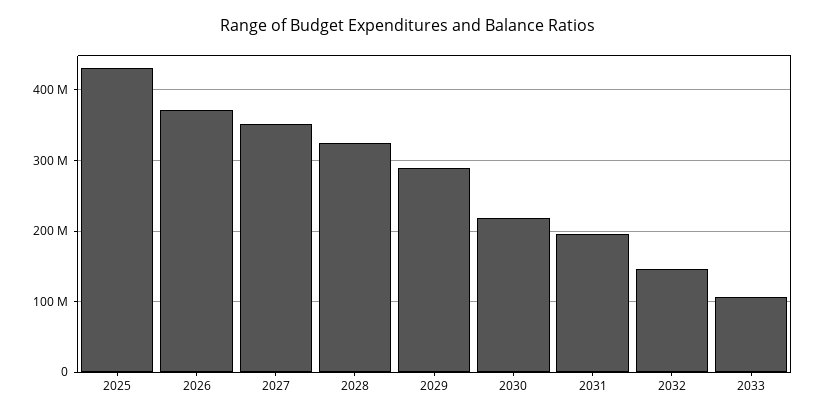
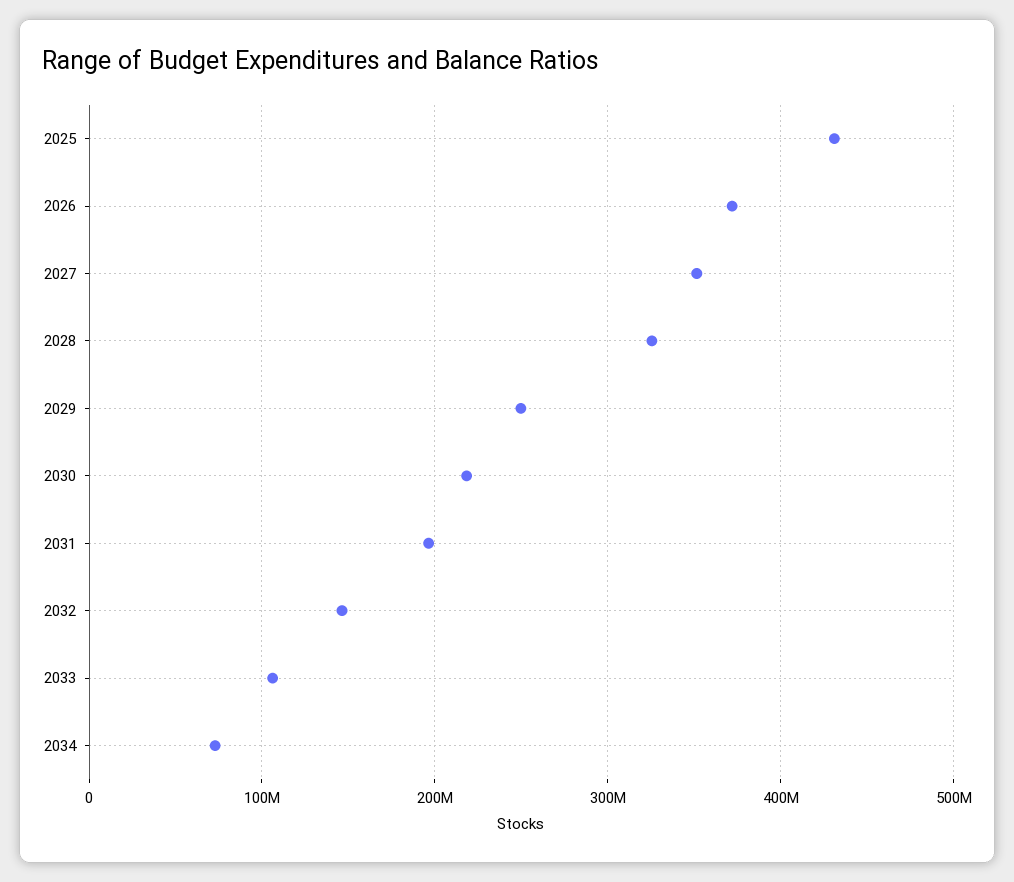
2029: 290000000 -> 250000000
2034: none -> 70000000

